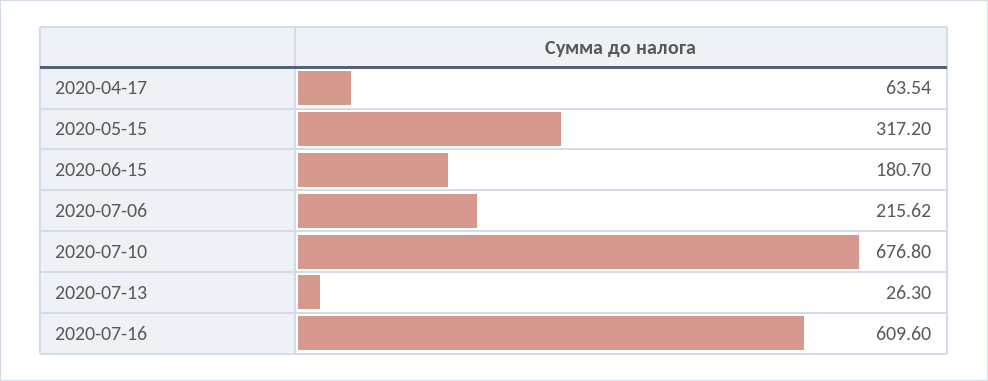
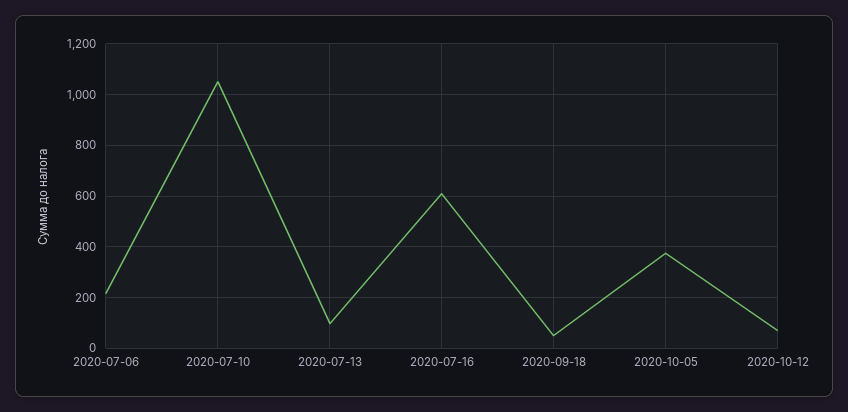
2020-04-17: 63.54 -> none
2020-05-15: 317.2 -> none
2020-06-15: 180.7 -> none
2020-07-10: 676.8 -> 1050
2020-07-13: 26.3 -> 100
2020-09-18: none -> 50
2020-10-05: none -> 375
2020-10-12: none -> 75

